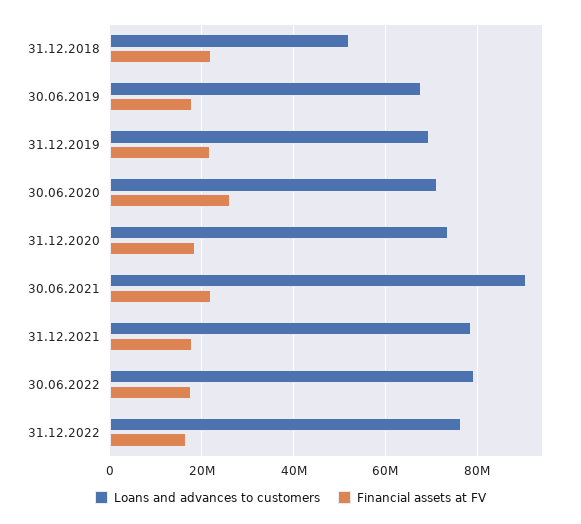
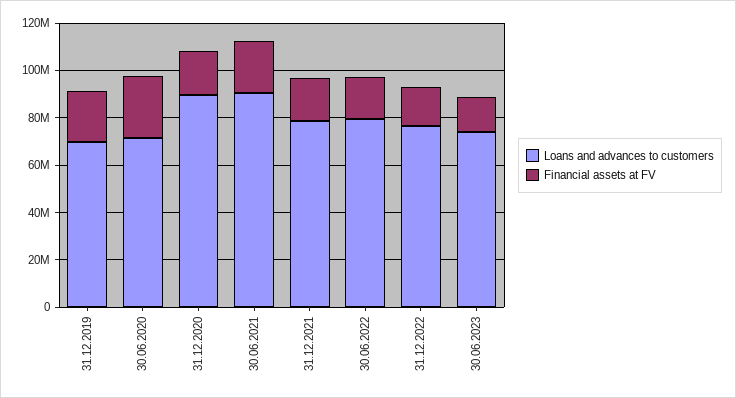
Loans and advances to customers, 31.12.2018: 52000000 -> none
Financial assets at FV, 31.12.2018: 22000000 -> none
Loans and advances to customers, 30.06.2019: 68000000 -> none
Financial assets at FV, 30.06.2019: 18000000 -> none
Loans and advances to customers, 31.12.2020: 74000000 -> 90000000
Loans and advances to customers, 30.06.2023: none -> 75000000
Financial assets at FV, 30.06.2023: none -> 15000000

